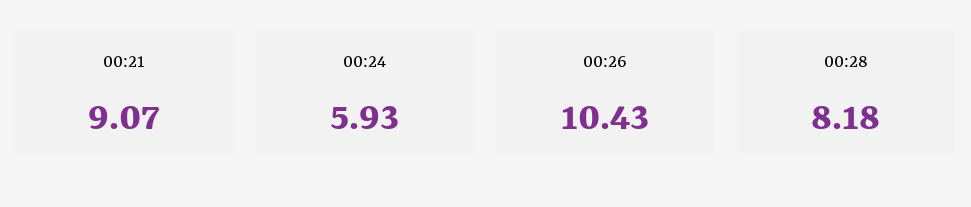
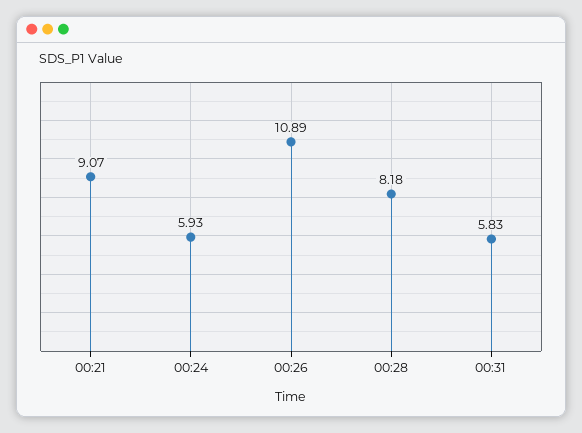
00:26: 10.43 -> 10.89
00:31: none -> 5.83

